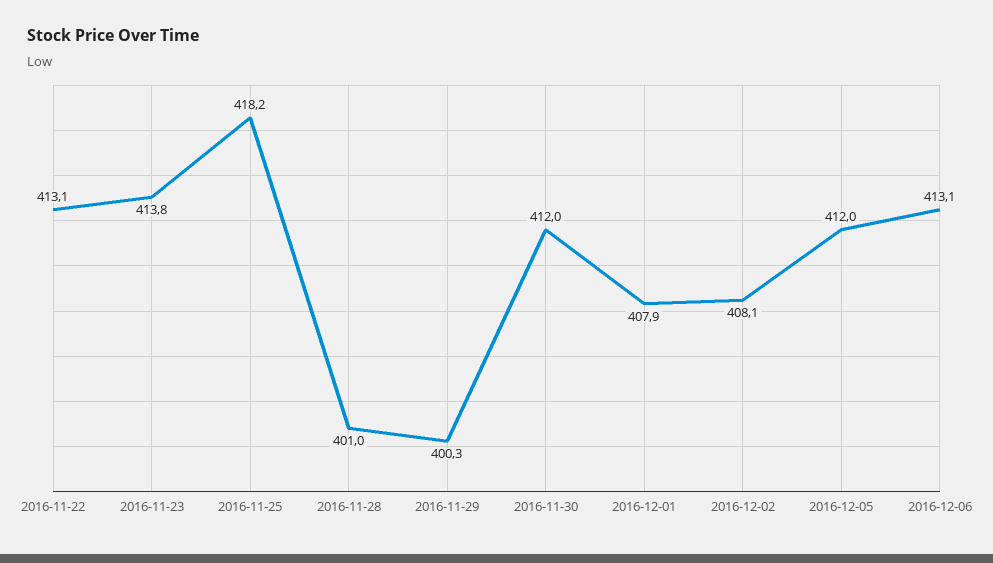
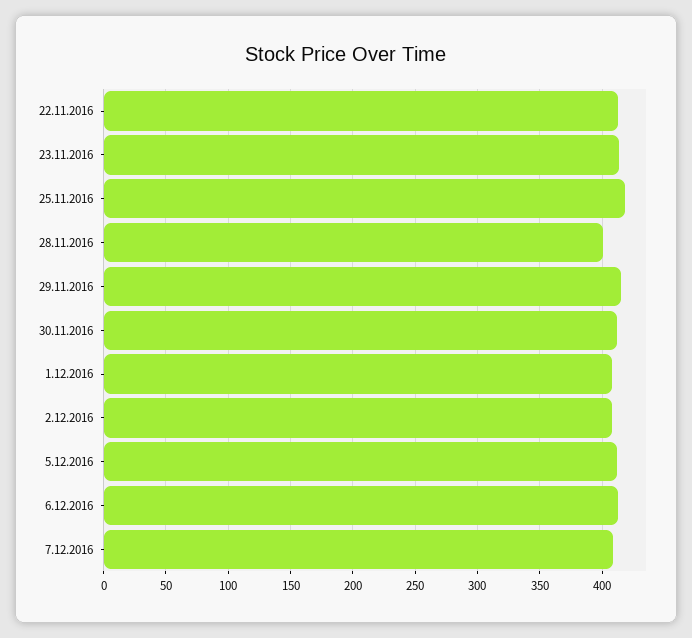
2016-11-29: 400.3 -> 415
7.12.2016: none -> 410

